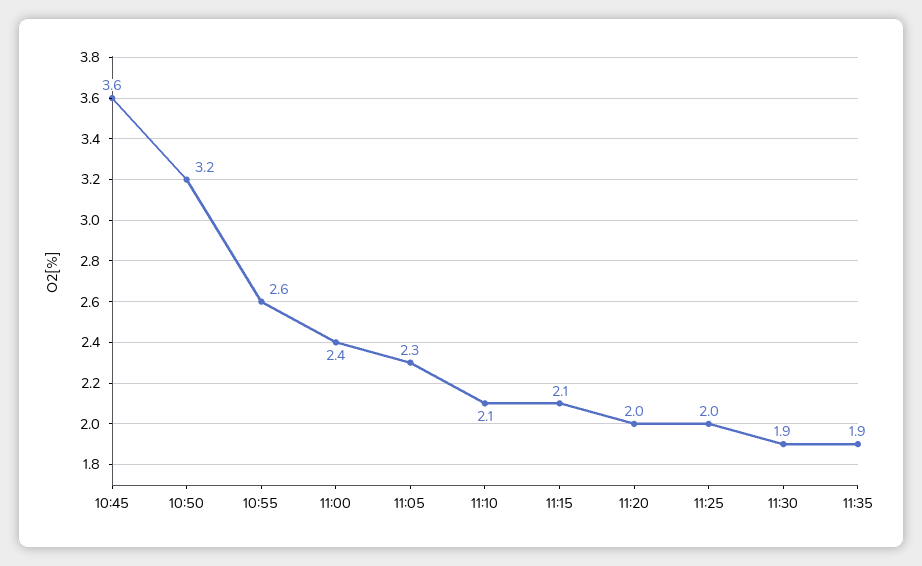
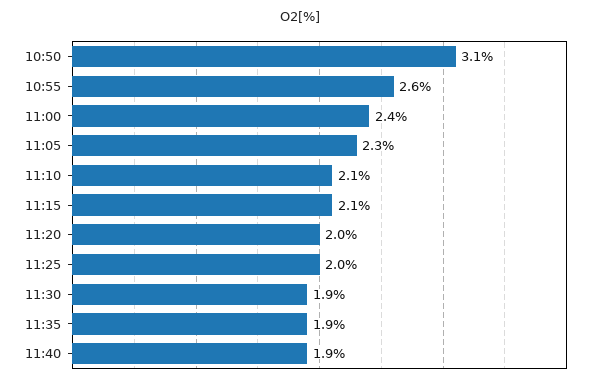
10:45: 3.6 -> none
10:50: 3.2 -> 3.1
11:40: none -> 1.9

